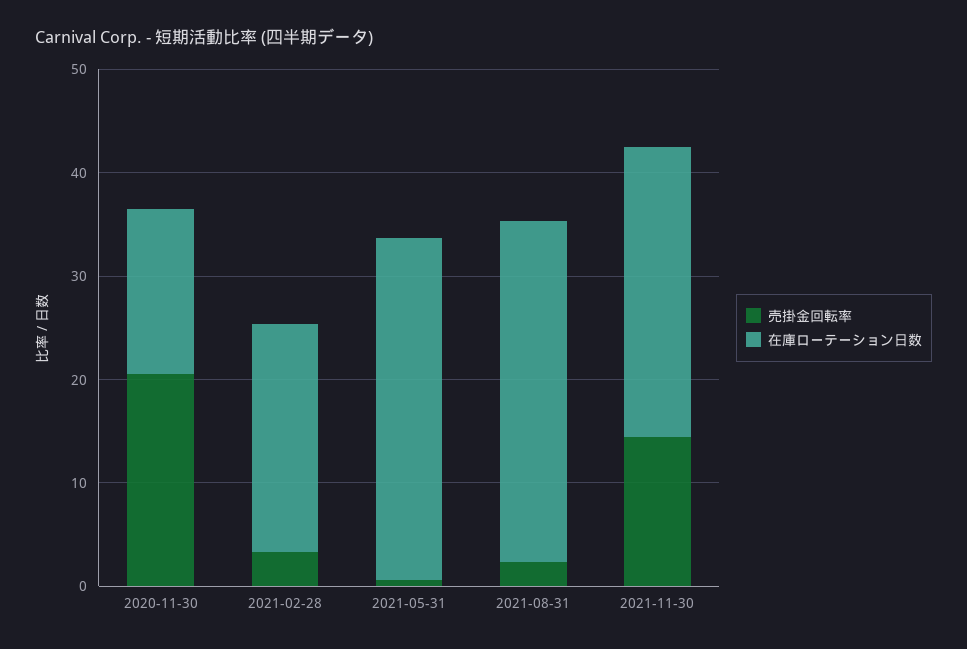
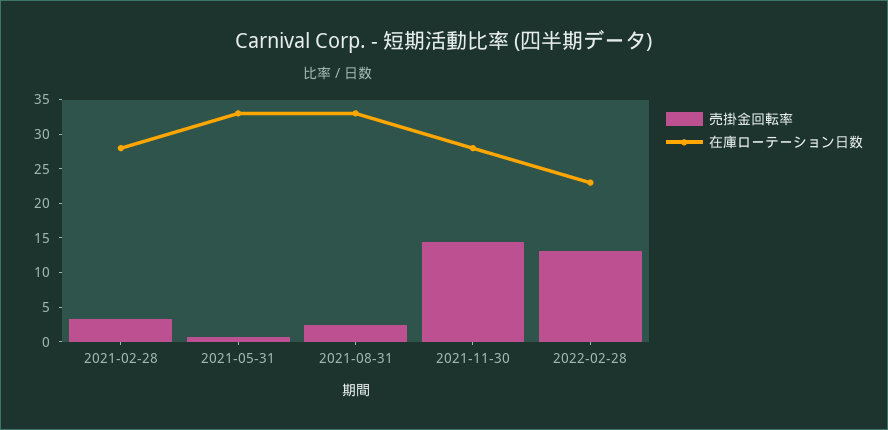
売掛金回転率, 2020-11-30: 20 -> none
在庫ローテーション日数, 2020-11-30: 16 -> none
在庫ローテーション日数, 2021-02-28: 22 -> 27.5
売掛金回転率, 2022-02-28: none -> 12.5
在庫ローテーション日数, 2022-02-28: none -> 22.5

